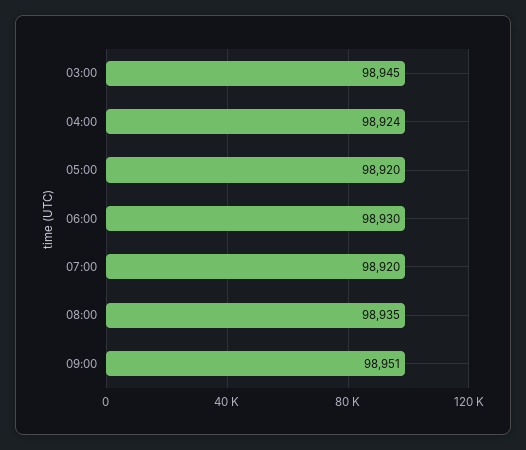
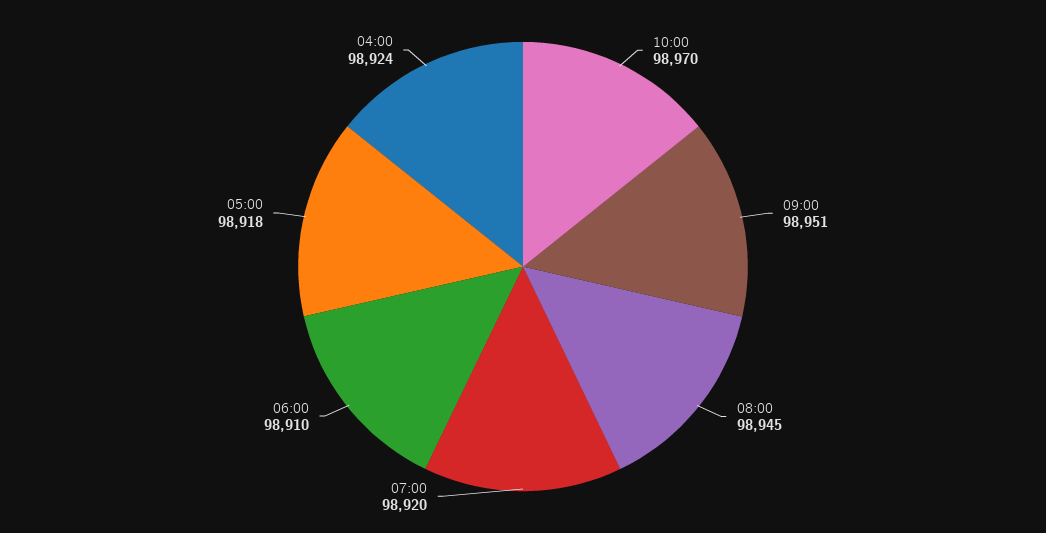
03:00: 98945 -> none
05:00: 98920 -> 98918
06:00: 98930 -> 98910
08:00: 98935 -> 98945
10:00: none -> 98970

